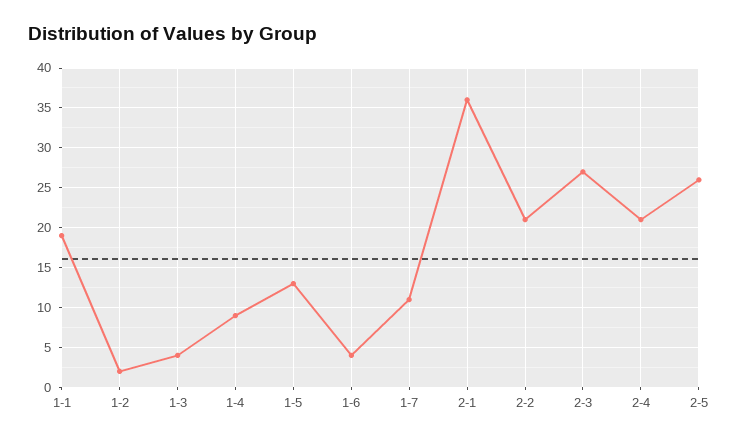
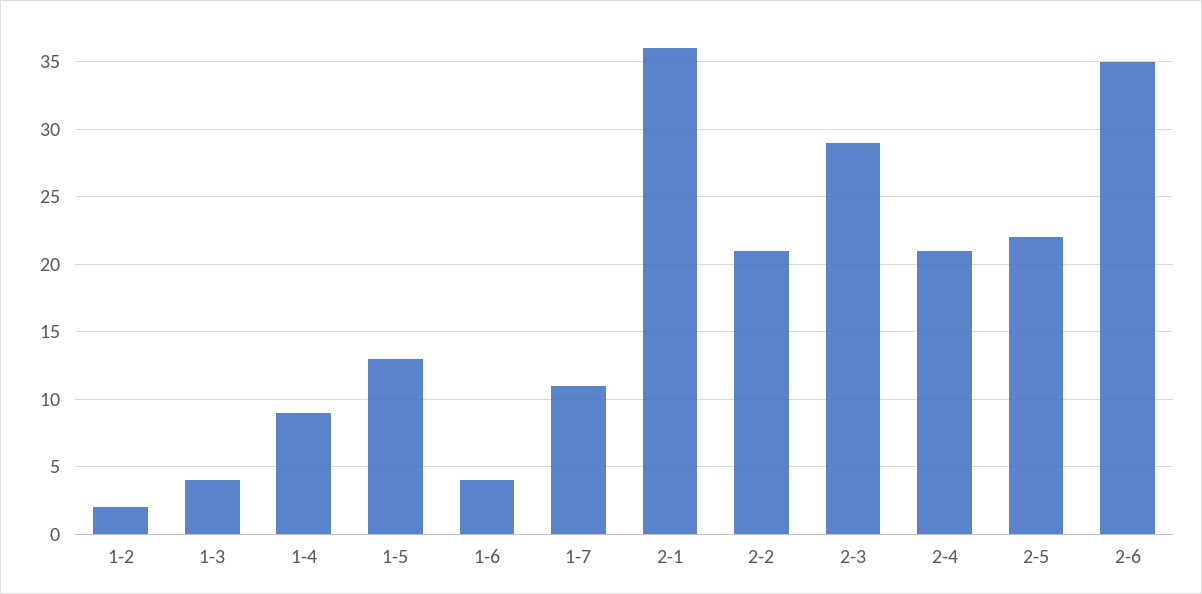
1-1: 19 -> none
2-3: 27 -> 29
2-5: 26 -> 22
2-6: none -> 35

